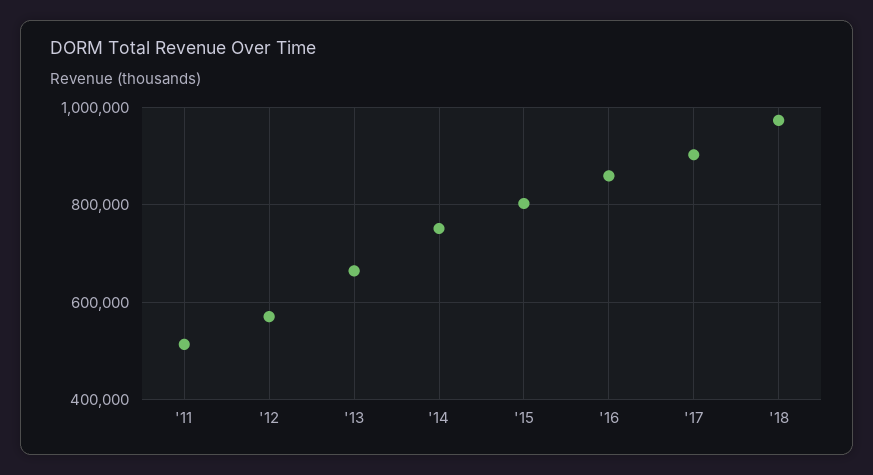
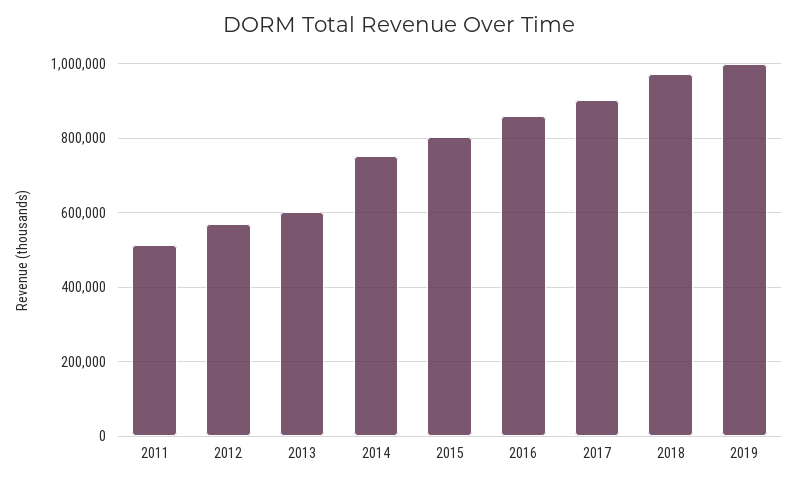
'13: 660000 -> 600000
2019: none -> 1000000

